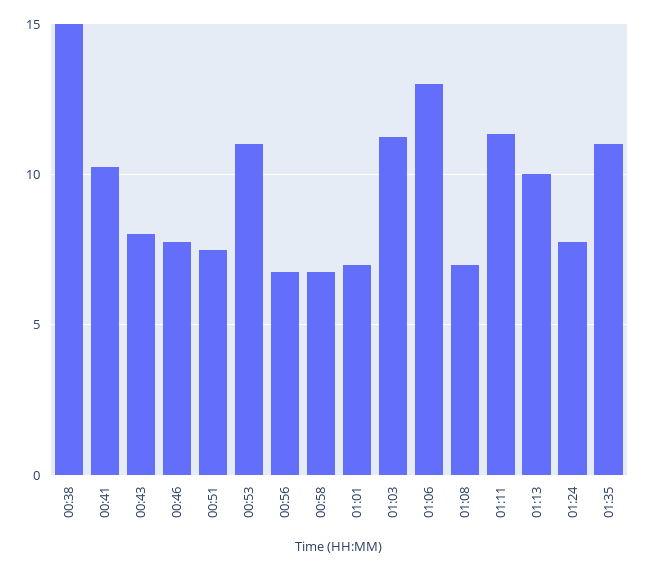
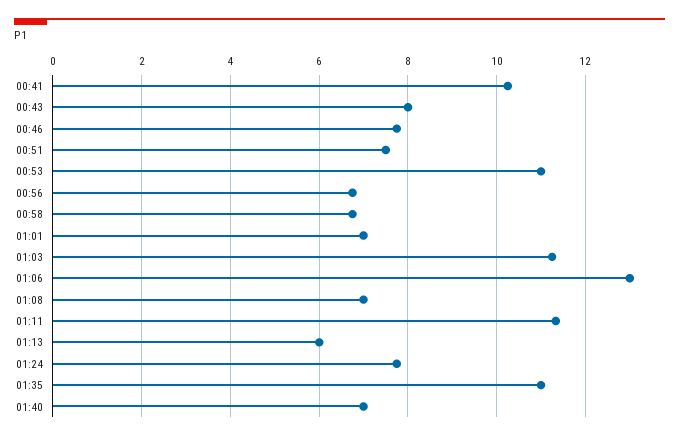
00:38: 15 -> none
01:13: 10 -> 6
01:40: none -> 7

